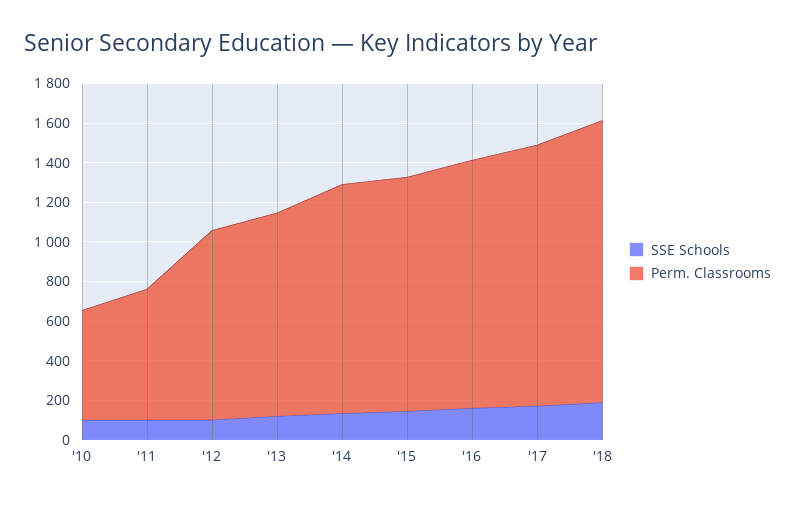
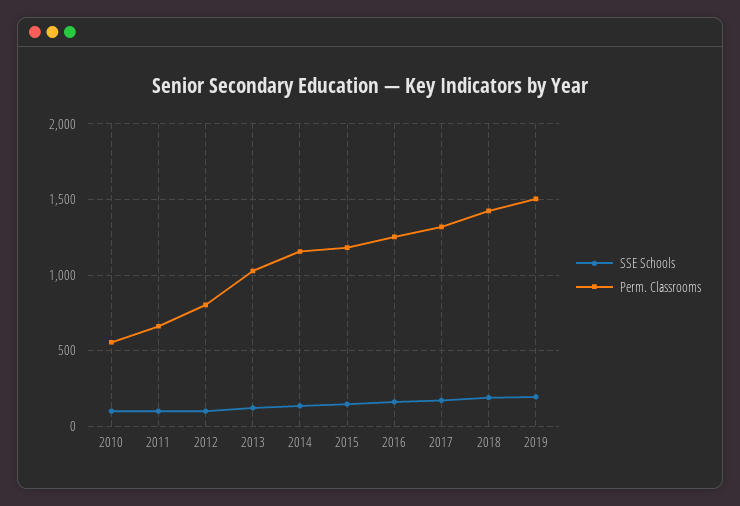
Perm. Classrooms, '12: 950 -> 800
SSE Schools, 2019: none -> 200
Perm. Classrooms, 2019: none -> 1500

